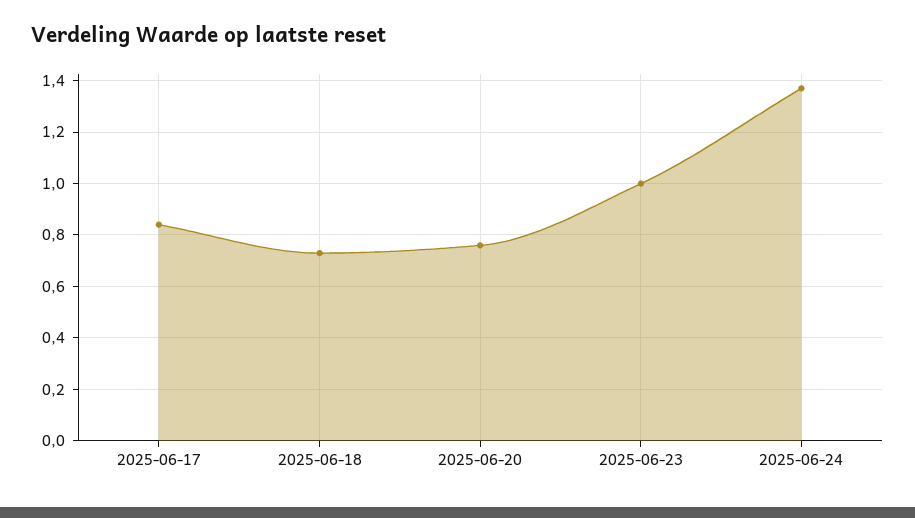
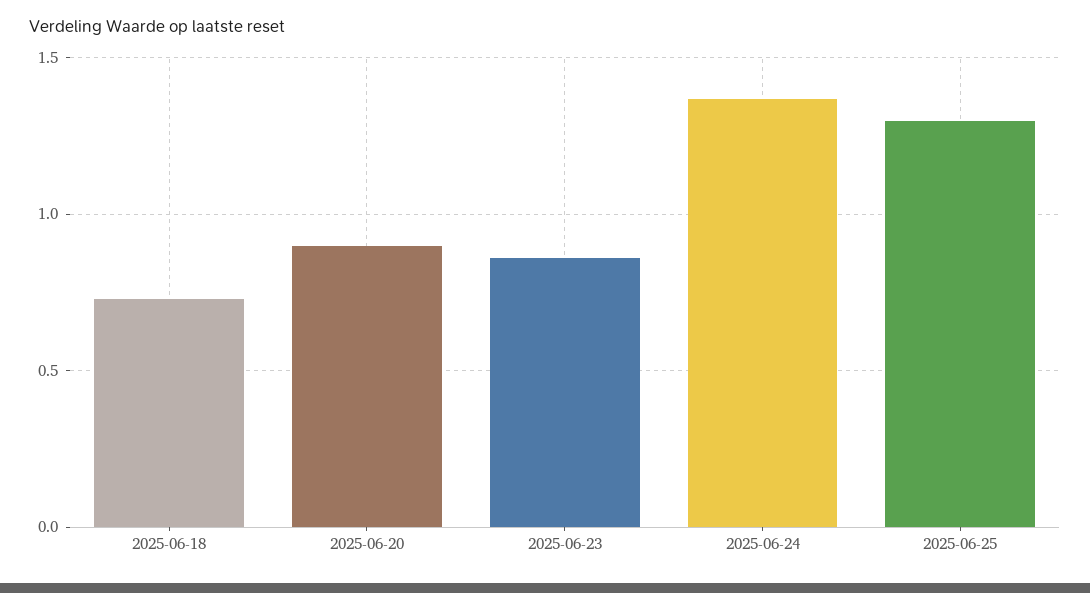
2025-06-17: 0.85 -> none
2025-06-20: 0.75 -> 0.9
2025-06-23: 1 -> 0.85
2025-06-25: none -> 1.3

